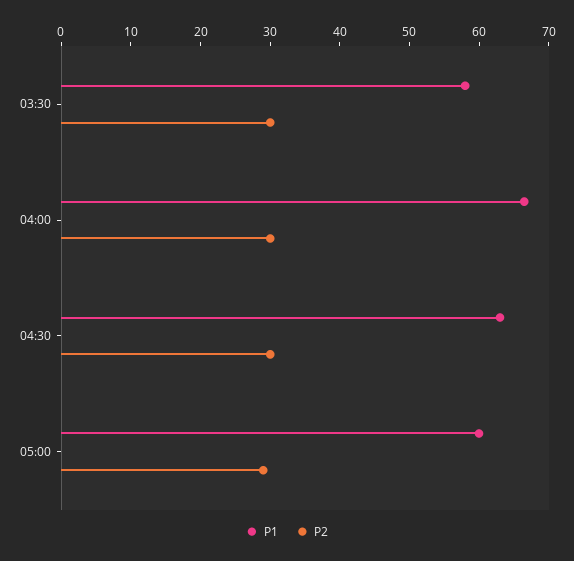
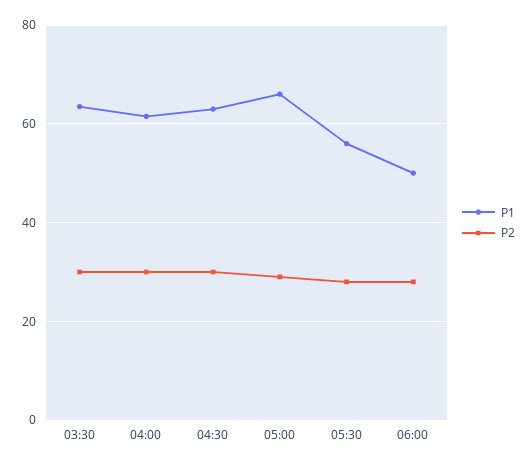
P1, 03:30: 58 -> 64
P1, 04:00: 66 -> 62
P1, 05:00: 60 -> 66
P1, 05:30: none -> 56
P2, 05:30: none -> 28
P1, 06:00: none -> 50
P2, 06:00: none -> 28

